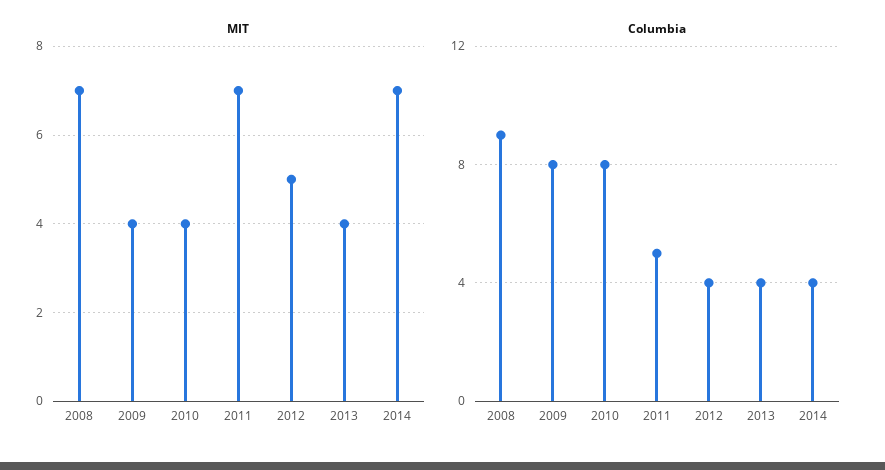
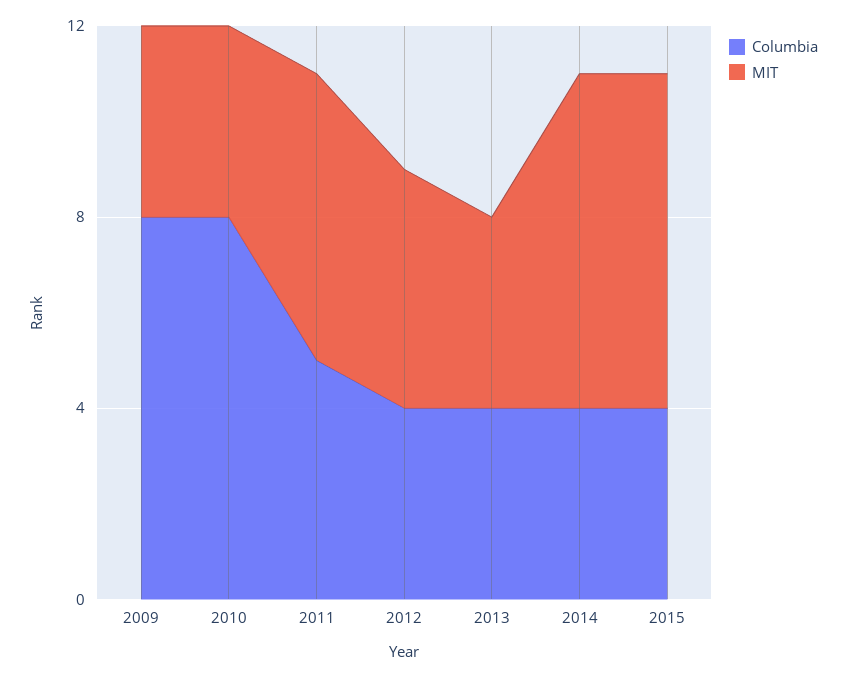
MIT, 2008: 7 -> none
MIT, 2011: 7 -> 6
Columbia, 2008: 9 -> none
Columbia, 2015: none -> 4
MIT, 2015: none -> 7

